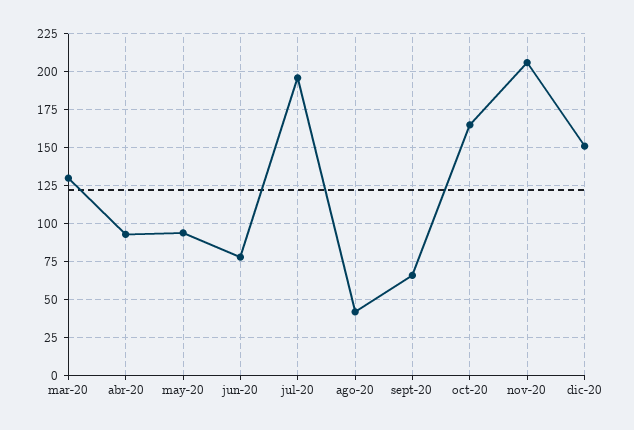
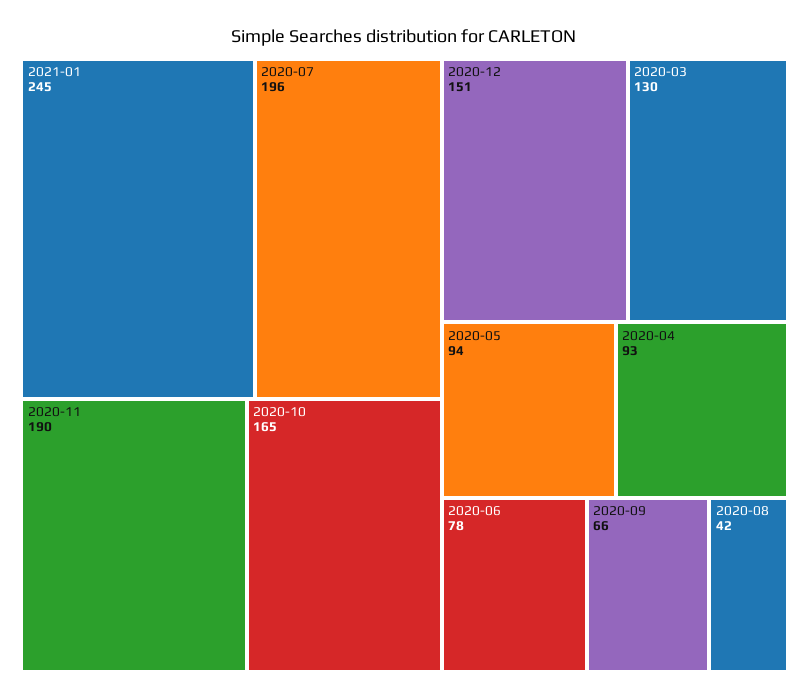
nov-20: 205 -> 190
2021-01: none -> 245

